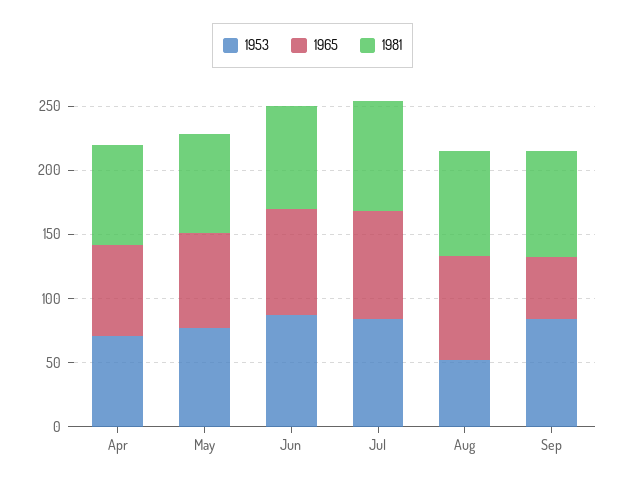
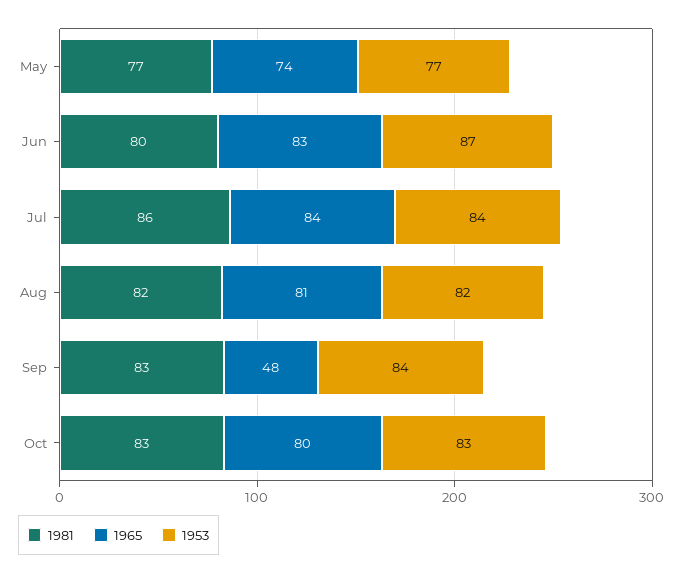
1953, Apr: 70 -> none
1965, Apr: 70 -> none
1981, Apr: 80 -> none
1953, Aug: 50 -> 82
1981, Oct: none -> 83
1965, Oct: none -> 80
1953, Oct: none -> 83

